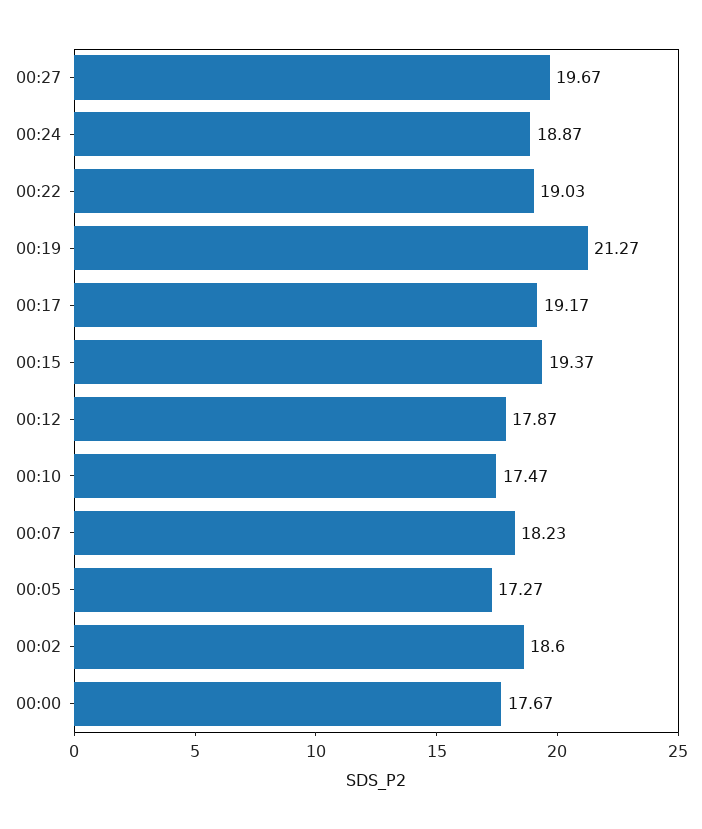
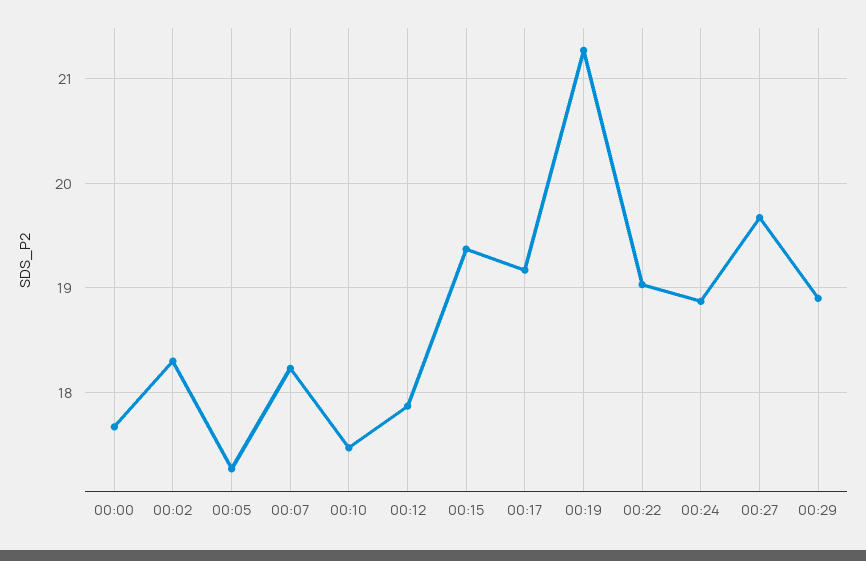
00:02: 18.6 -> 18.3
00:29: none -> 18.9

